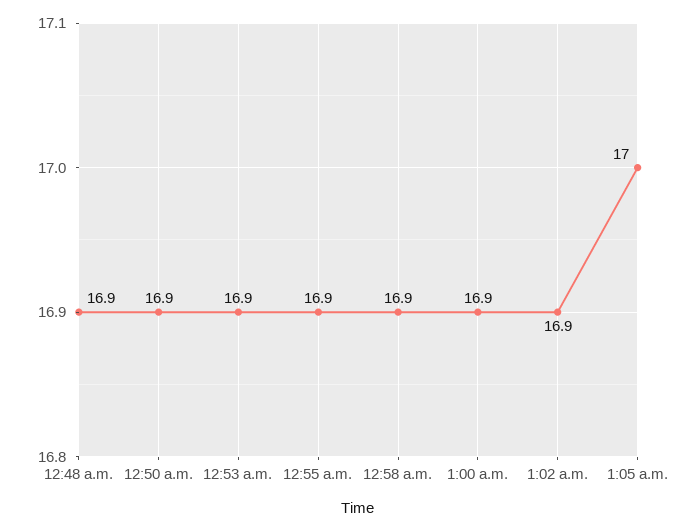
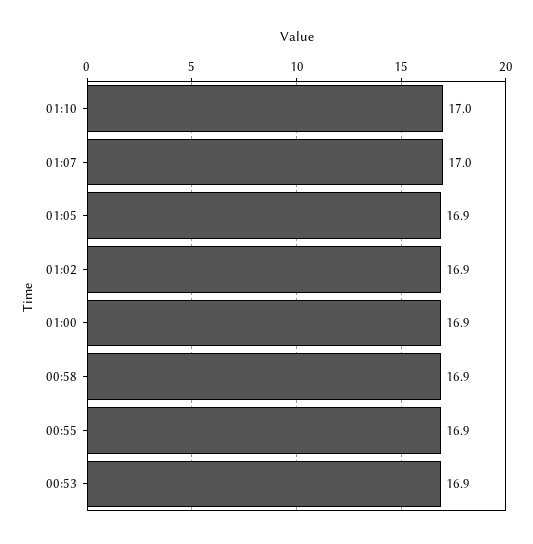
12:48 a.m.: 16.9 -> none
12:50 a.m.: 16.9 -> none
1:05 a.m.: 17 -> 16.9
01:10: none -> 17
01:07: none -> 17

